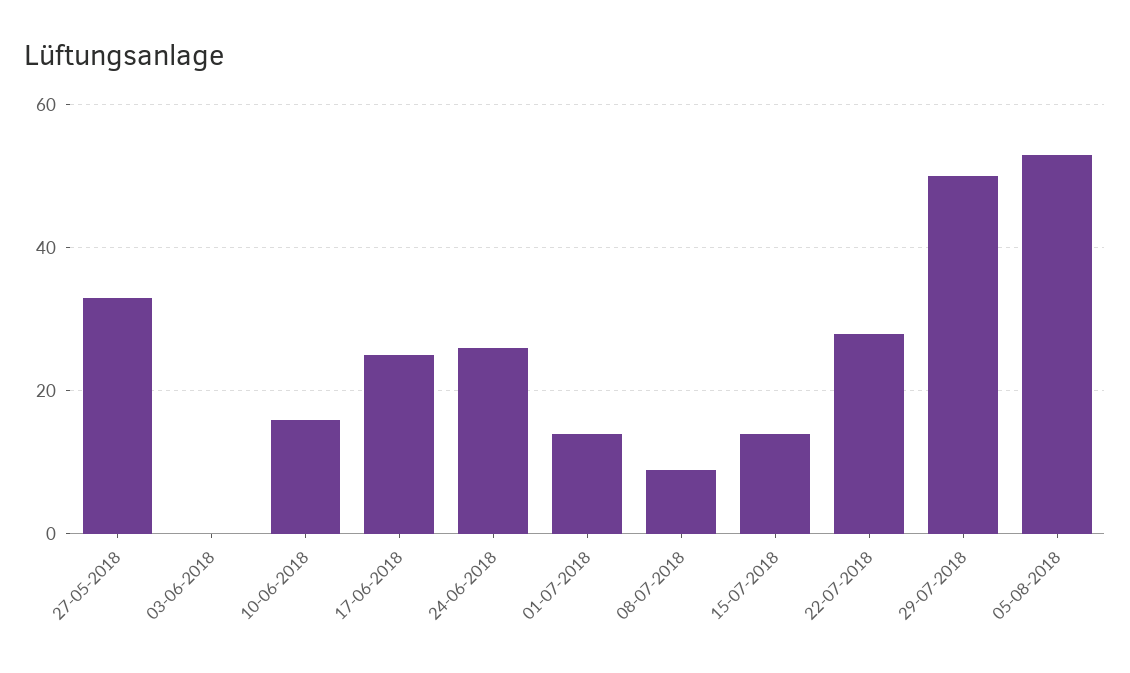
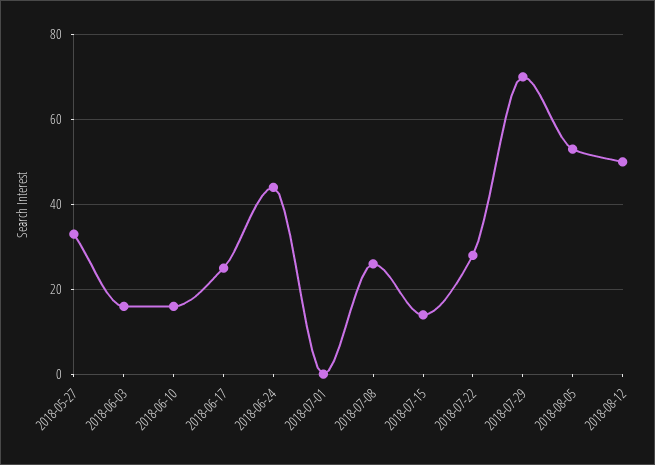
03-06-2018: 0 -> 15
24-06-2018: 25 -> 45
01-07-2018: 15 -> 0
08-07-2018: 10 -> 25
29-07-2018: 50 -> 70
2018-08-12: none -> 50

